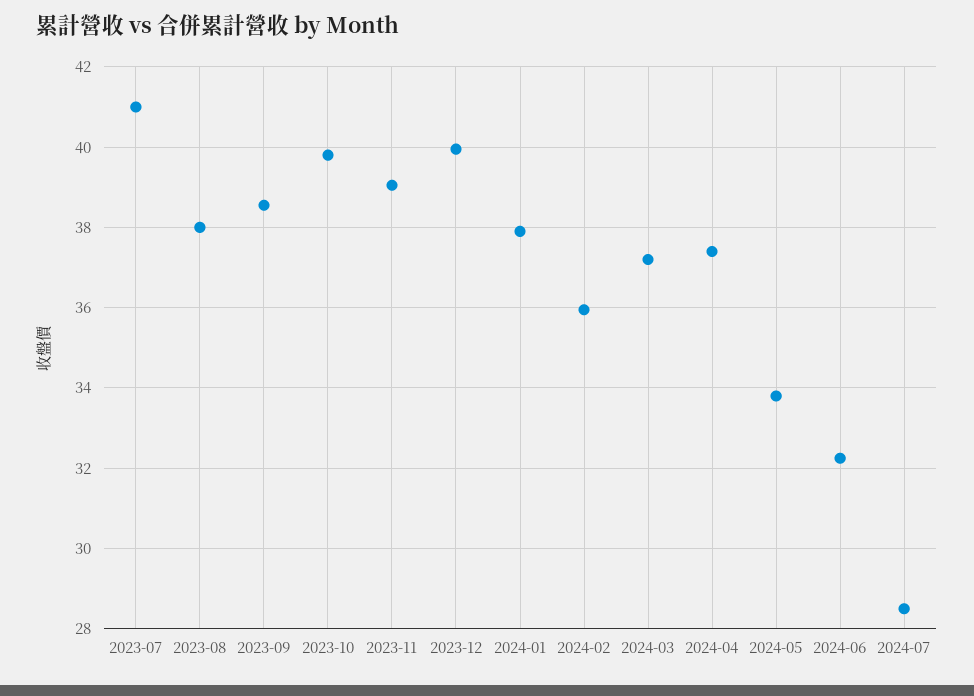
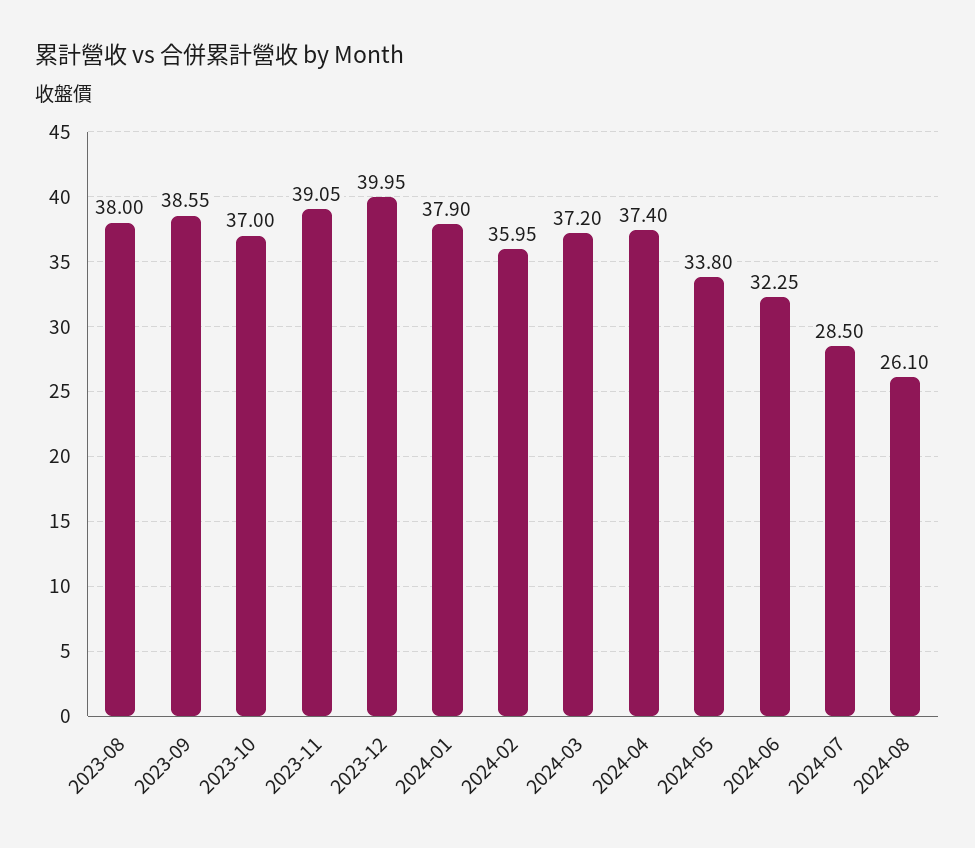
2023-07: 41 -> none
2023-10: 39.8 -> 37
2024-08: none -> 26.1

